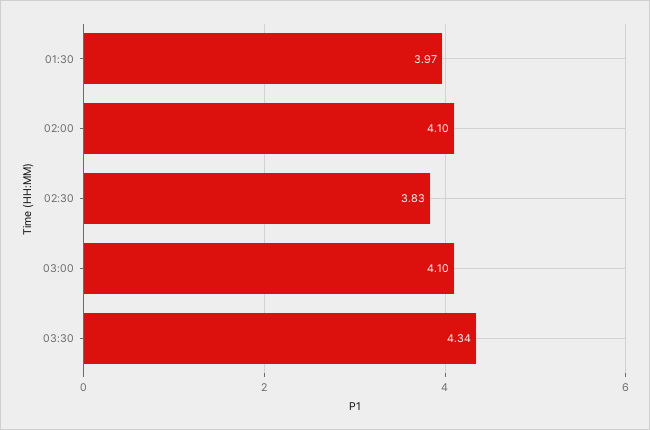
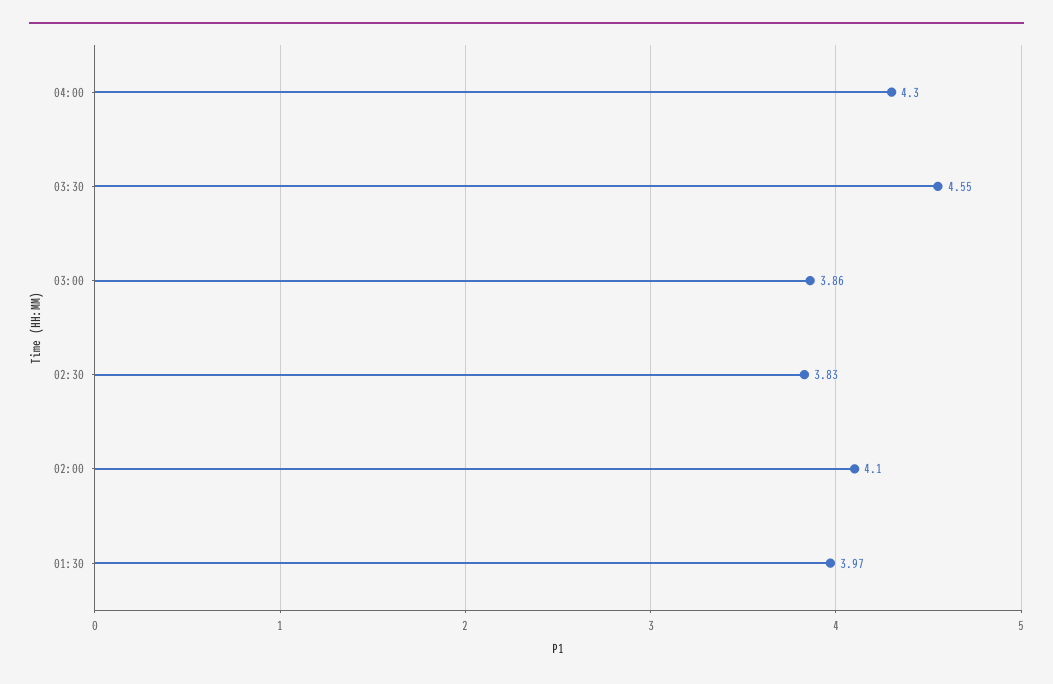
03:00: 4.1 -> 3.86
03:30: 4.34 -> 4.55
04:00: none -> 4.3

